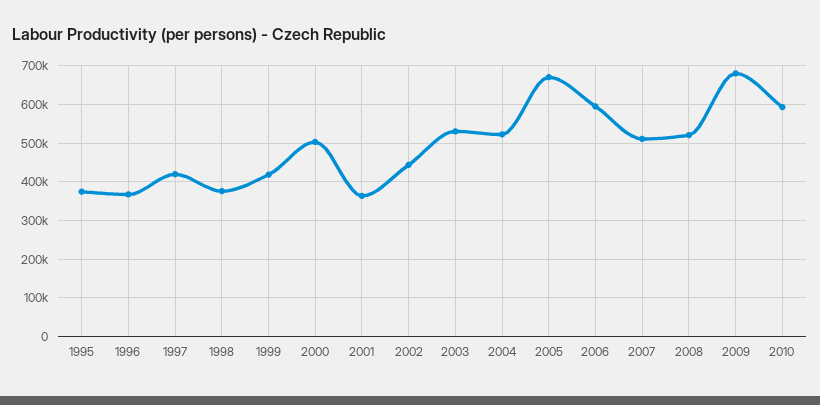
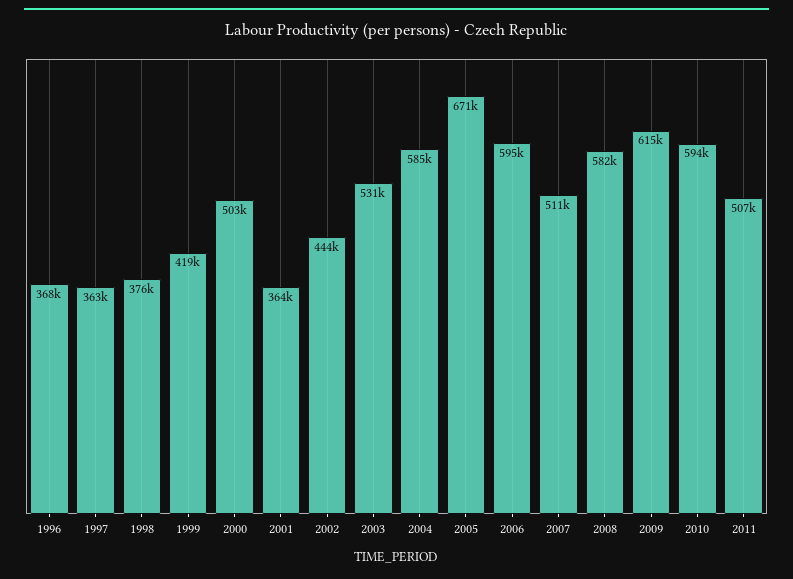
1995: 380000 -> none
1997: 420000 -> 363000
2004: 520000 -> 585000
2008: 520000 -> 582000
2009: 680000 -> 615000
2011: none -> 507000

